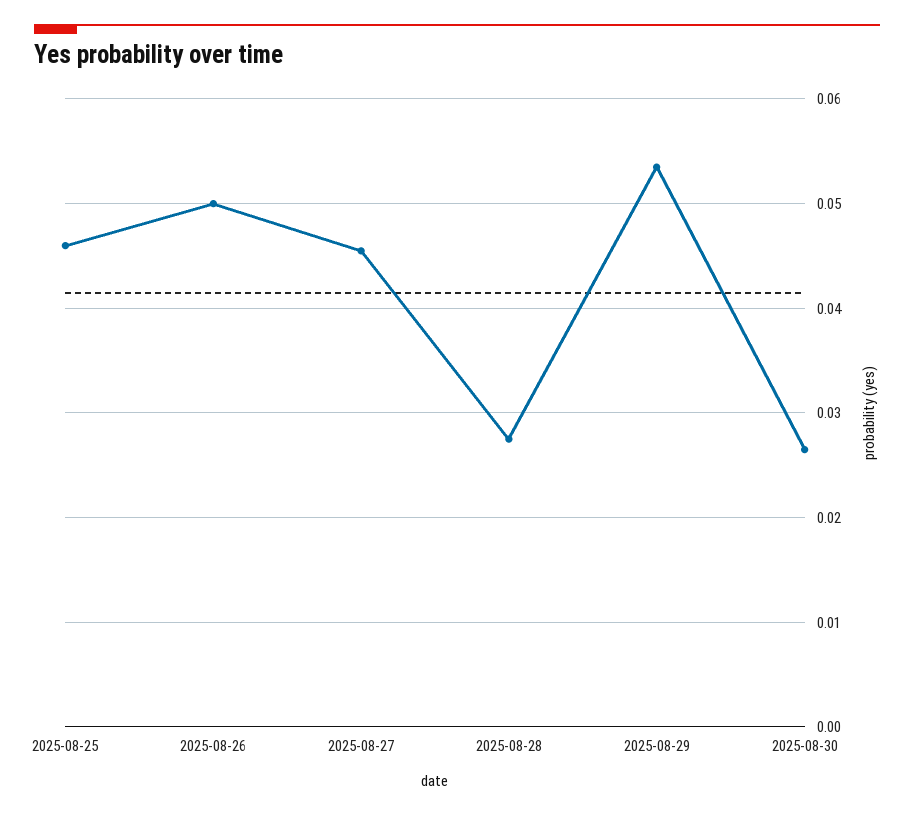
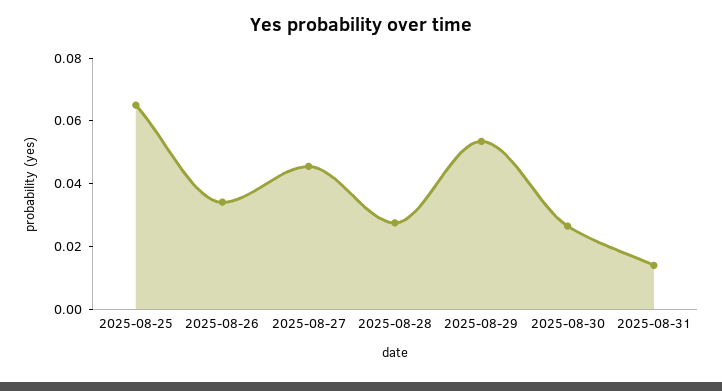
2025-08-25: 0.046 -> 0.065
2025-08-26: 0.05 -> 0.035
2025-08-31: none -> 0.015

